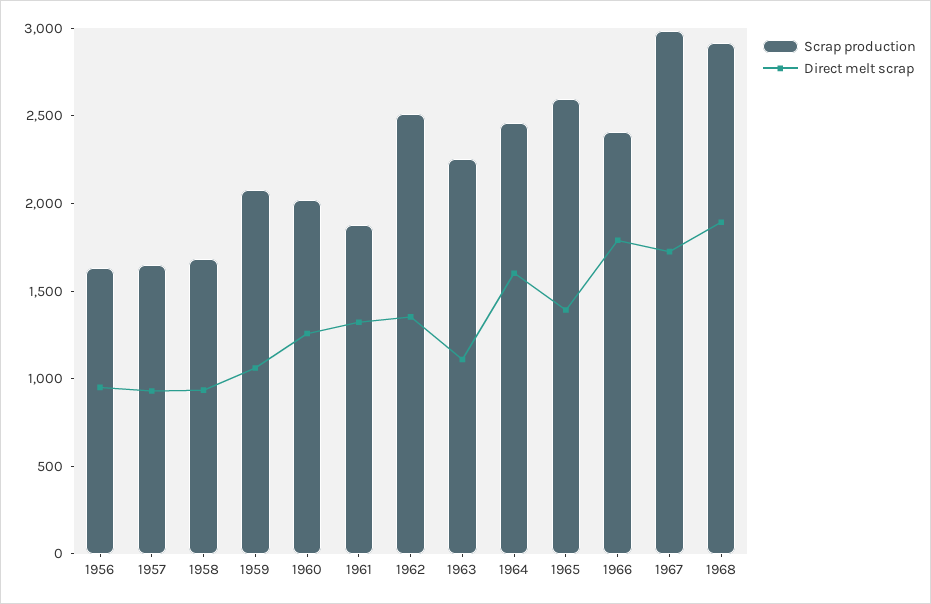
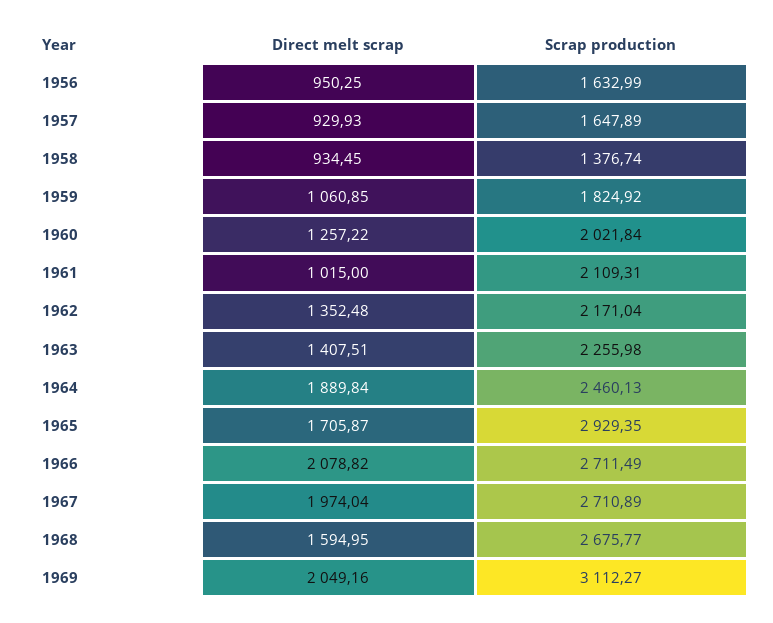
Scrap production, 1958: 1700 -> 1376.74
Scrap production, 1959: 2100 -> 1824.92
Scrap production, 1961: 1900 -> 2109.31
Direct melt scrap, 1961: 1300 -> 1015
Scrap production, 1962: 2500 -> 2171.04
Direct melt scrap, 1963: 1100 -> 1407.51
Direct melt scrap, 1964: 1600 -> 1889.84
Scrap production, 1965: 2600 -> 2929.35
Direct melt scrap, 1965: 1400 -> 1705.87
Scrap production, 1966: 2400 -> 2711.49
Direct melt scrap, 1966: 1800 -> 2078.82
Scrap production, 1967: 3000 -> 2710.89
Direct melt scrap, 1967: 1700 -> 1974.04
Scrap production, 1968: 2900 -> 2675.77
Direct melt scrap, 1968: 1900 -> 1594.95
Direct melt scrap, 1969: none -> 2049.16
Scrap production, 1969: none -> 3112.27

